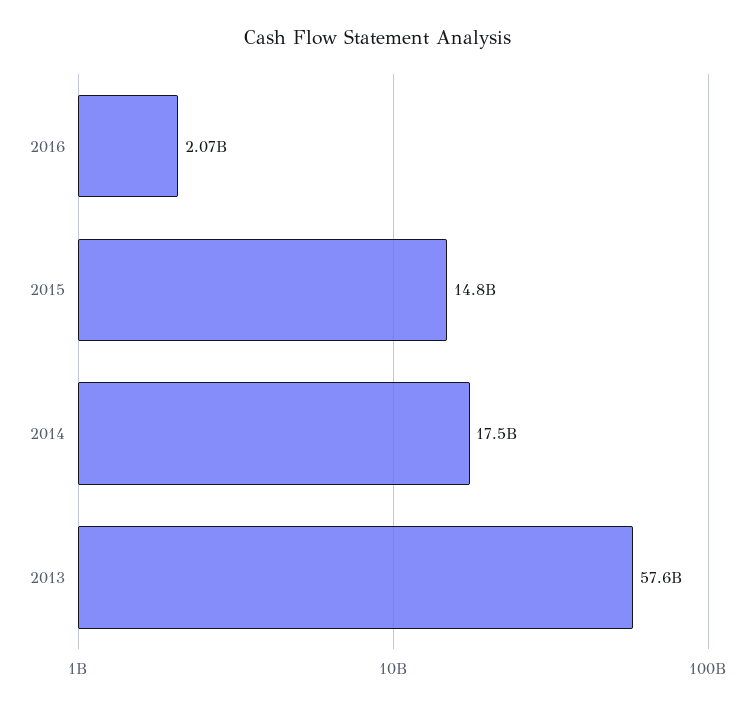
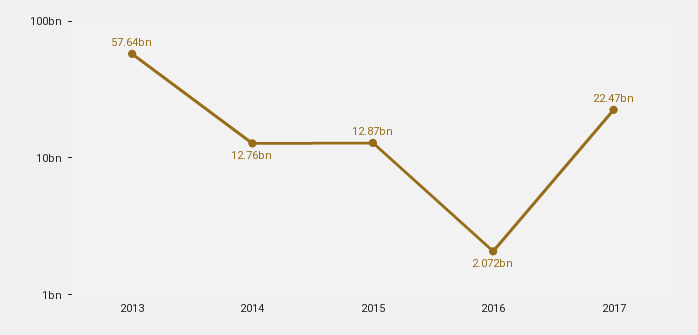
2015: 14800000000 -> 12870000000
2014: 17500000000 -> 12760000000
2017: none -> 22470000000

